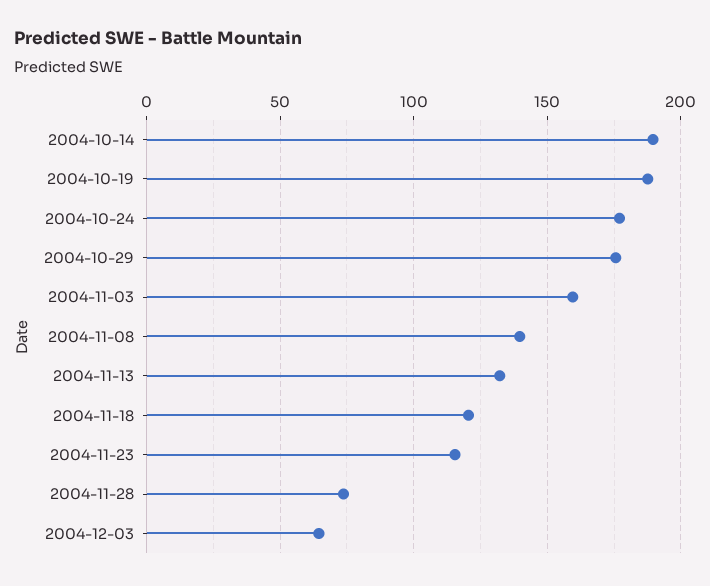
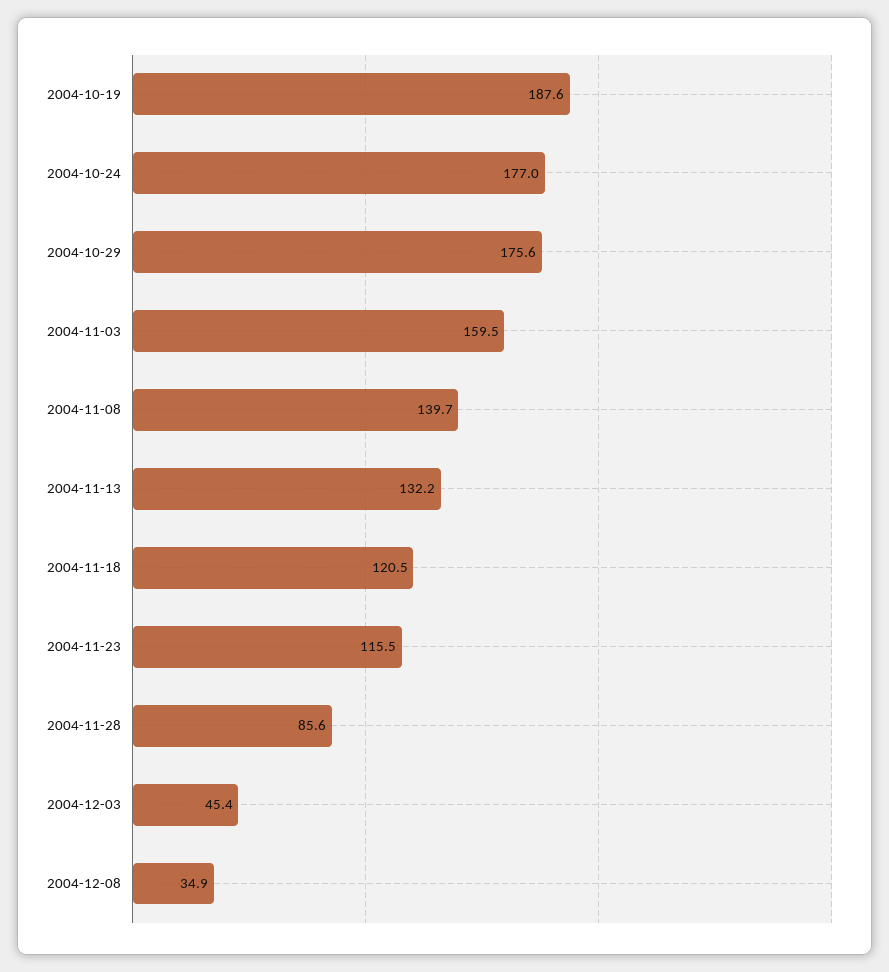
2004-10-14: 190 -> none
2004-11-28: 75 -> 85.6
2004-12-03: 65 -> 45.4
2004-12-08: none -> 34.9

